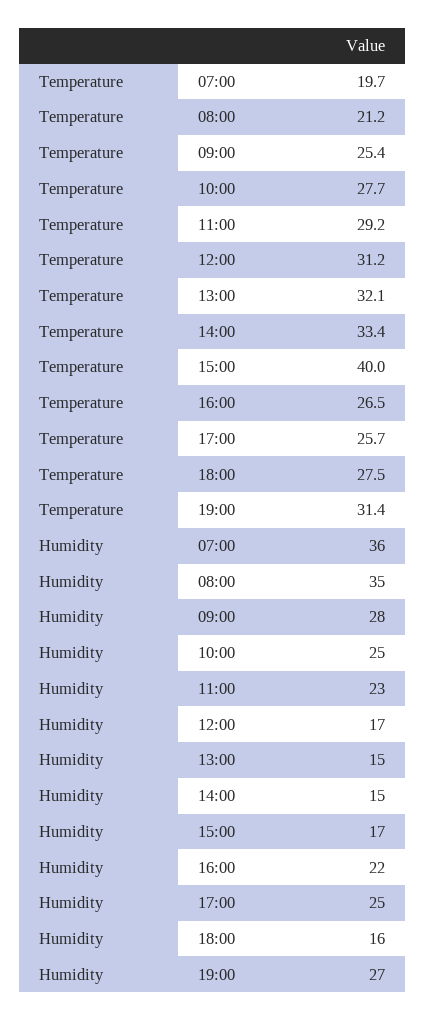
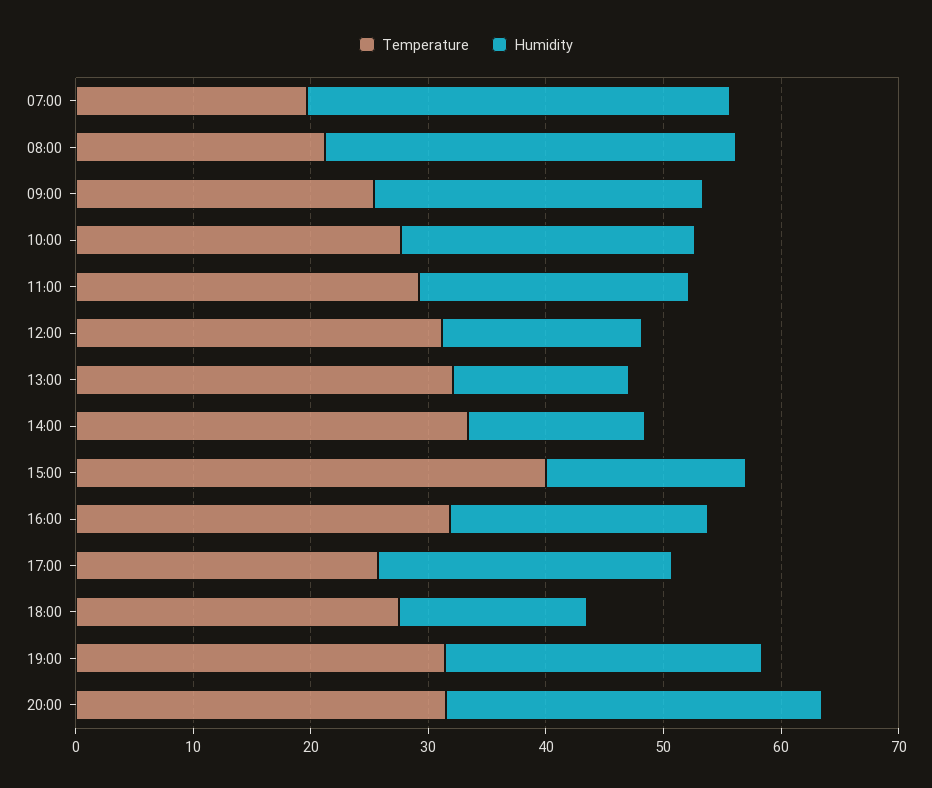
Temperature, 16:00: 26.5 -> 32
Temperature, 20:00: none -> 32
Humidity, 20:00: none -> 32

